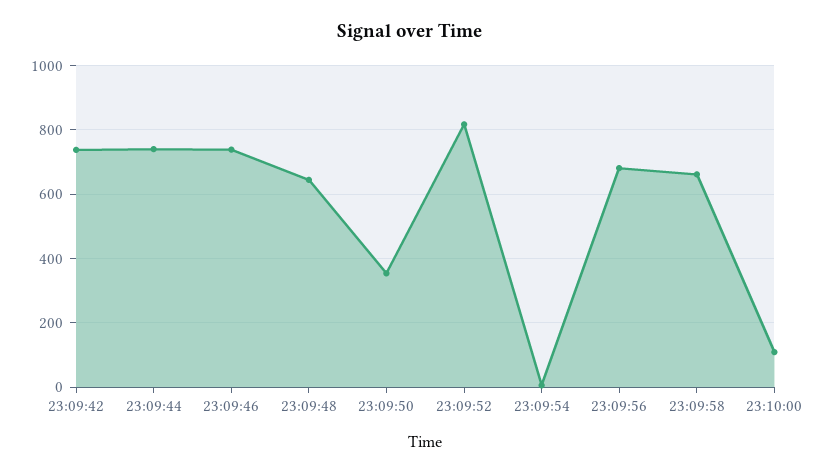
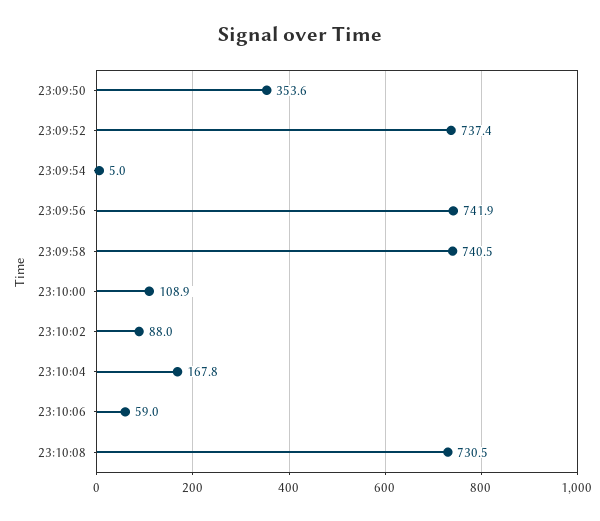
23:09:42: 740 -> none
23:09:44: 740 -> none
23:09:46: 740 -> none
23:09:48: 640 -> none
23:09:52: 820 -> 737.4
23:09:56: 680 -> 741.9
23:09:58: 660 -> 740.5
23:10:02: none -> 88
23:10:04: none -> 167.8
23:10:06: none -> 59
23:10:08: none -> 730.5

